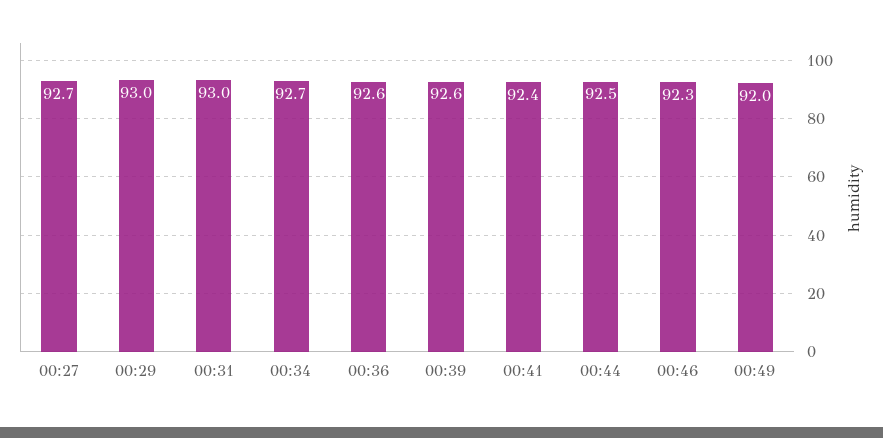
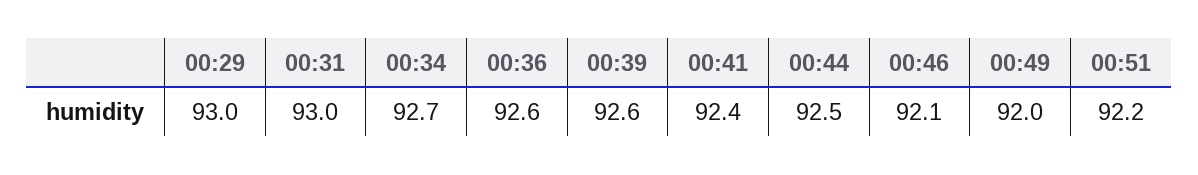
00:27: 92.7 -> none
00:46: 92.3 -> 92.1
00:51: none -> 92.2

